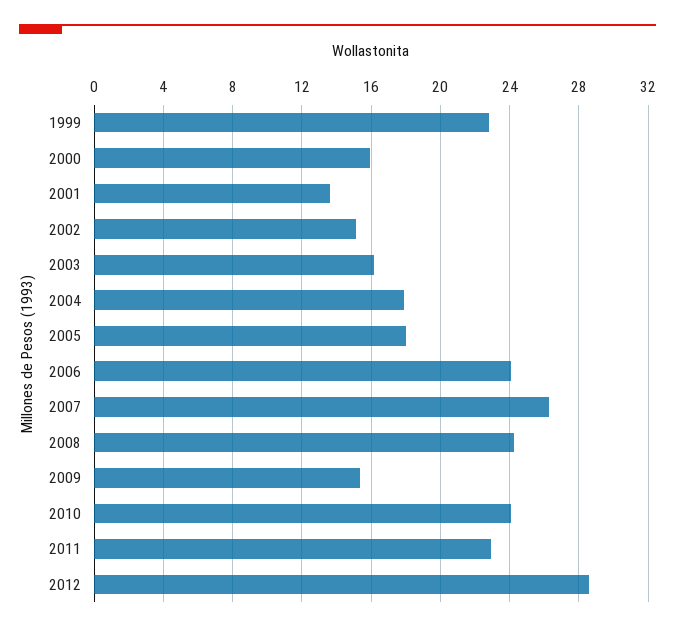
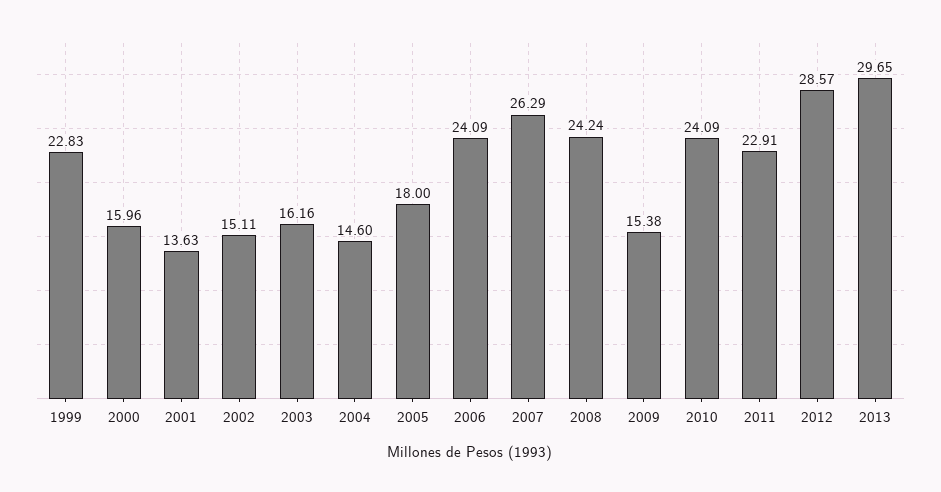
2004: 18 -> 14.6
2013: none -> 29.65

